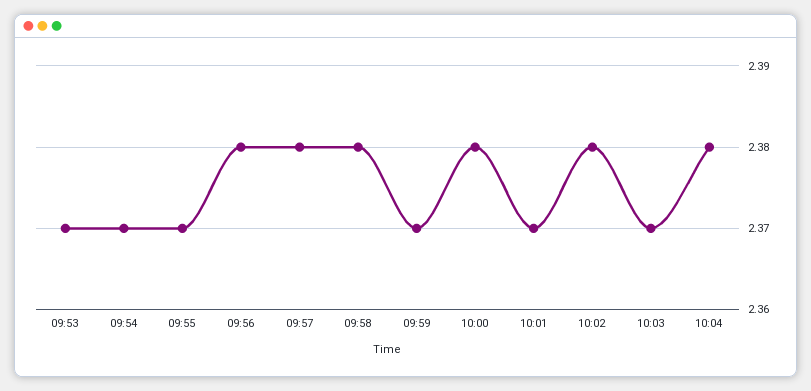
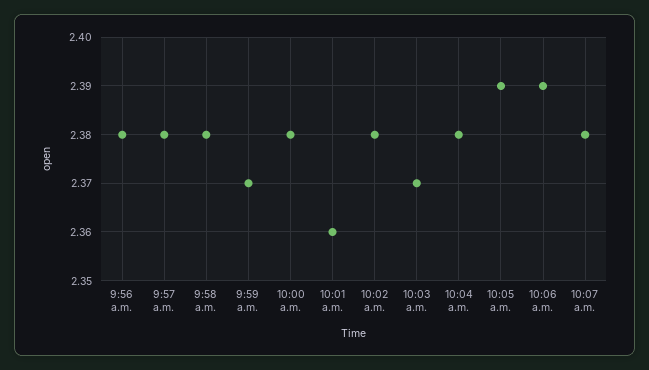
09:53: 2.37 -> none
09:54: 2.37 -> none
09:55: 2.37 -> none
10:01: 2.37 -> 2.36
10:05 a.m.: none -> 2.39
10:06 a.m.: none -> 2.39
10:07 a.m.: none -> 2.38

